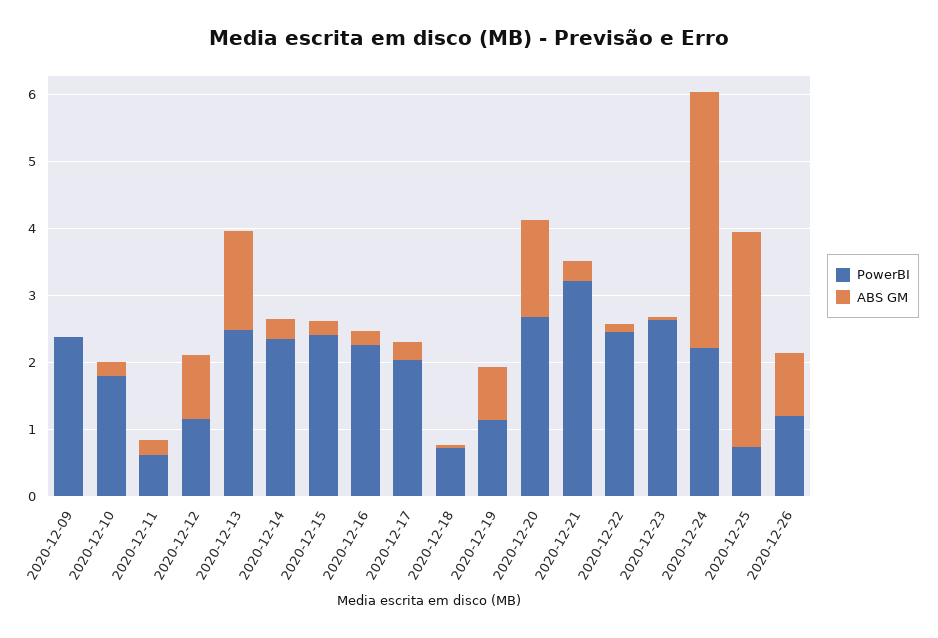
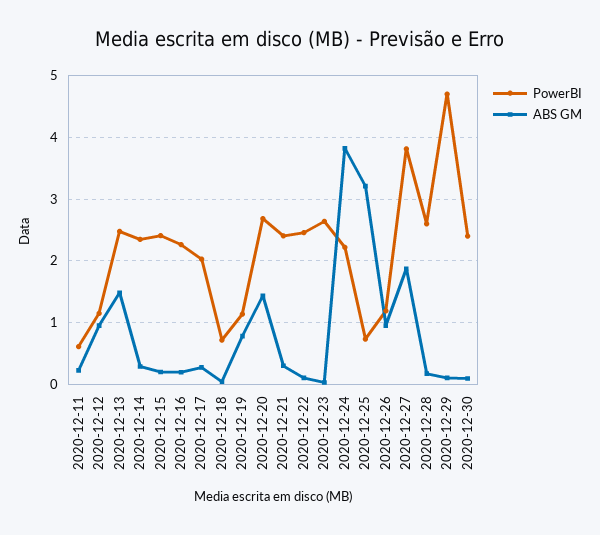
PowerBI, 2020-12-09: 2.4 -> none
ABS GM, 2020-12-09: 0 -> none
PowerBI, 2020-12-10: 1.8 -> none
ABS GM, 2020-12-10: 0.2 -> none
PowerBI, 2020-12-21: 3.2 -> 2.4
PowerBI, 2020-12-27: none -> 3.8
ABS GM, 2020-12-27: none -> 1.9
PowerBI, 2020-12-28: none -> 2.6
ABS GM, 2020-12-28: none -> 0.2
PowerBI, 2020-12-29: none -> 4.7
ABS GM, 2020-12-29: none -> 0.1
PowerBI, 2020-12-30: none -> 2.4
ABS GM, 2020-12-30: none -> 0.1

